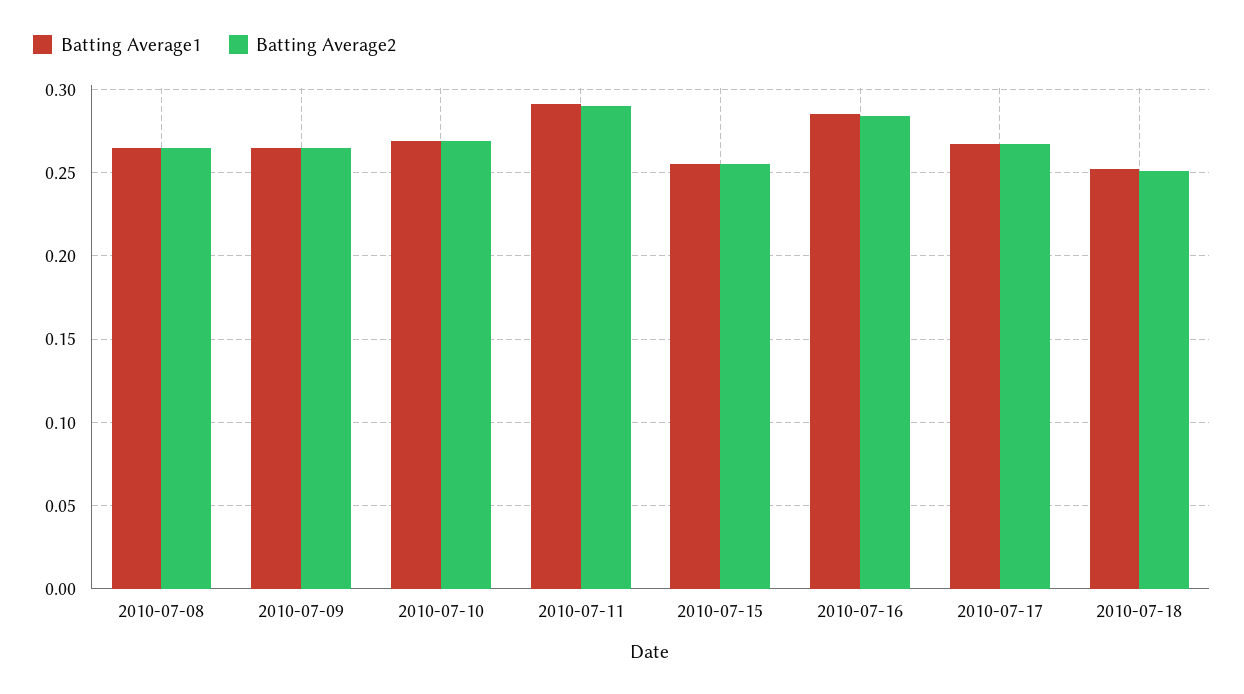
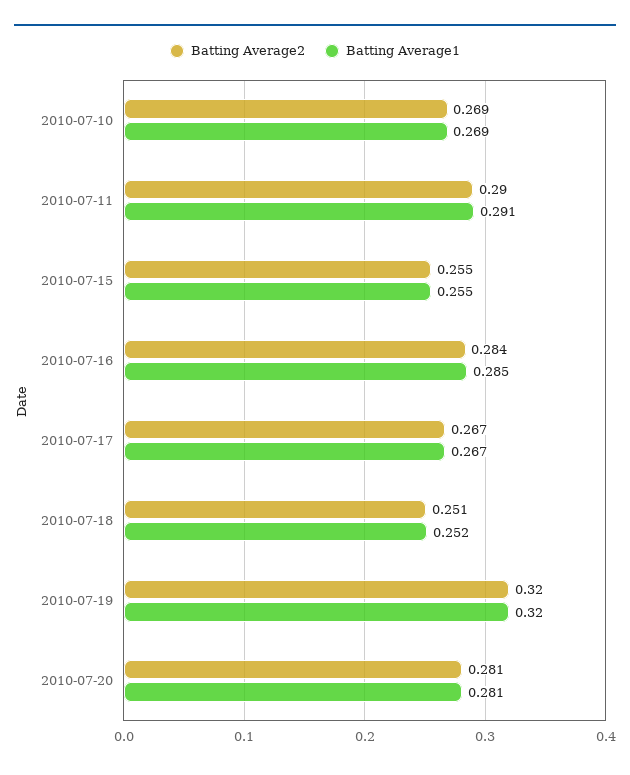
Batting Average1, 2010-07-08: 0.265 -> none
Batting Average2, 2010-07-08: 0.265 -> none
Batting Average1, 2010-07-09: 0.265 -> none
Batting Average2, 2010-07-09: 0.265 -> none
Batting Average2, 2010-07-19: none -> 0.32
Batting Average1, 2010-07-19: none -> 0.32
Batting Average2, 2010-07-20: none -> 0.281
Batting Average1, 2010-07-20: none -> 0.281

